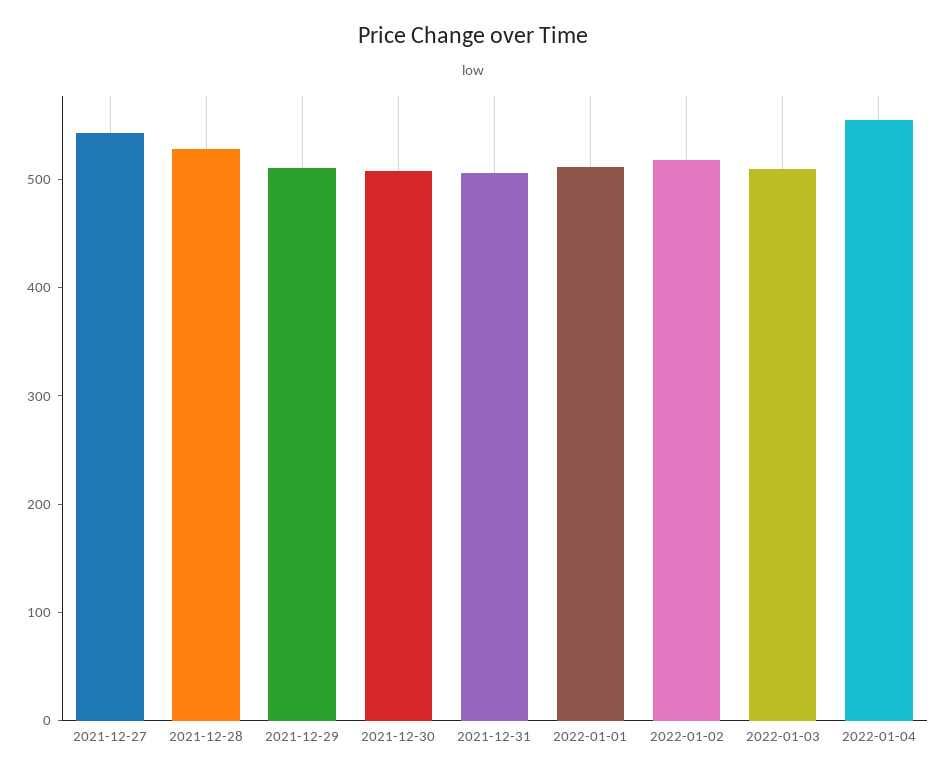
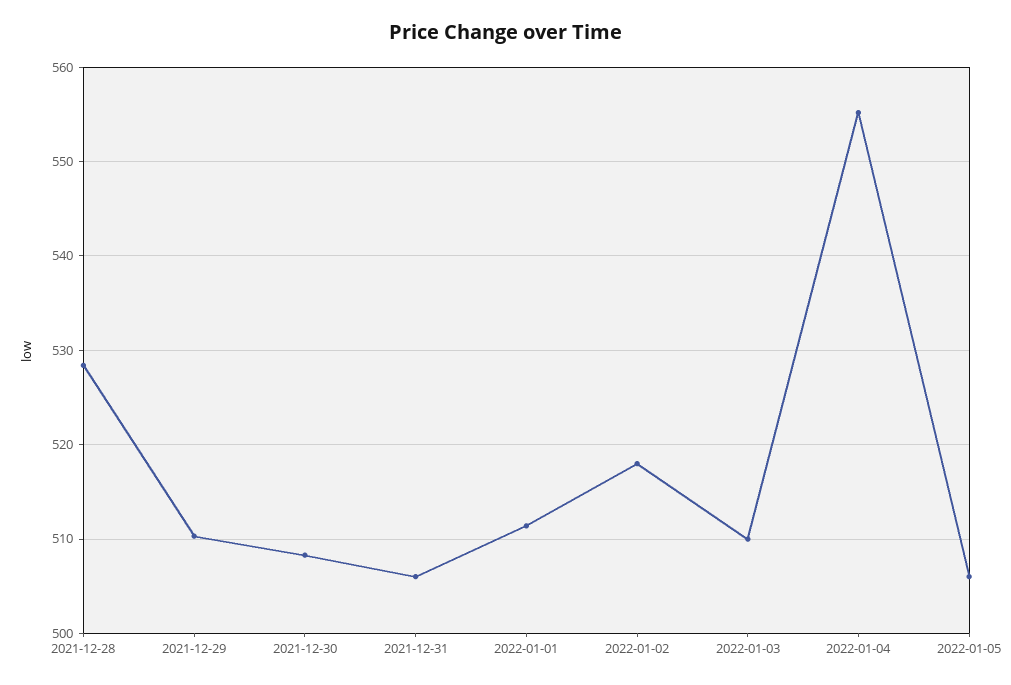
2021-12-27: 540 -> none
2022-01-05: none -> 506

